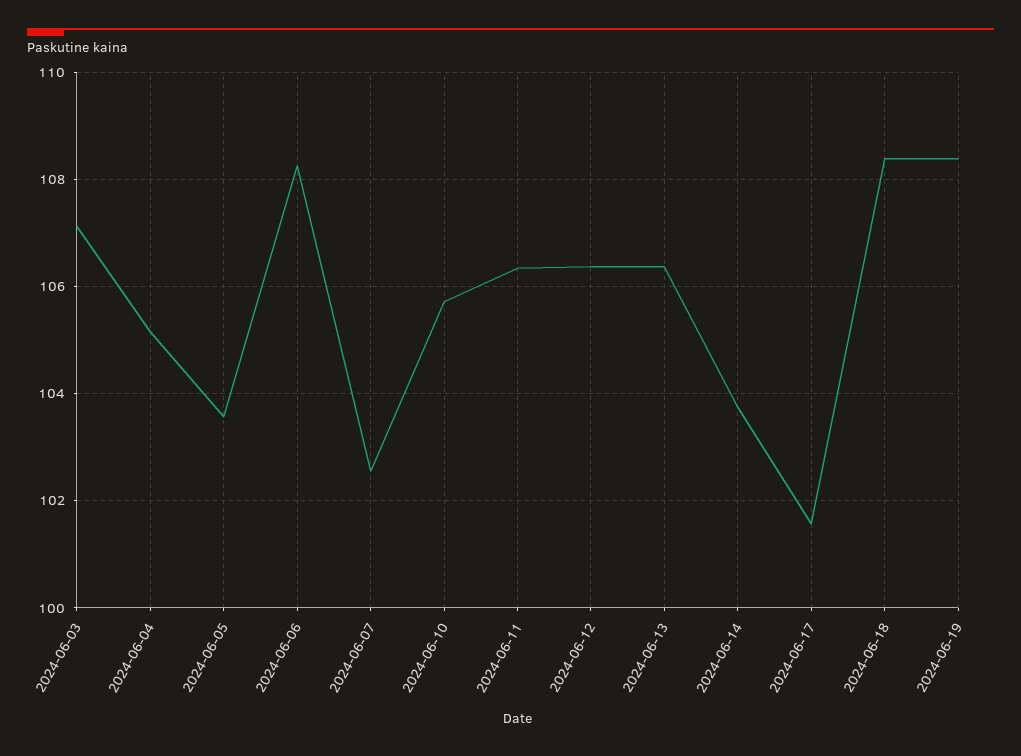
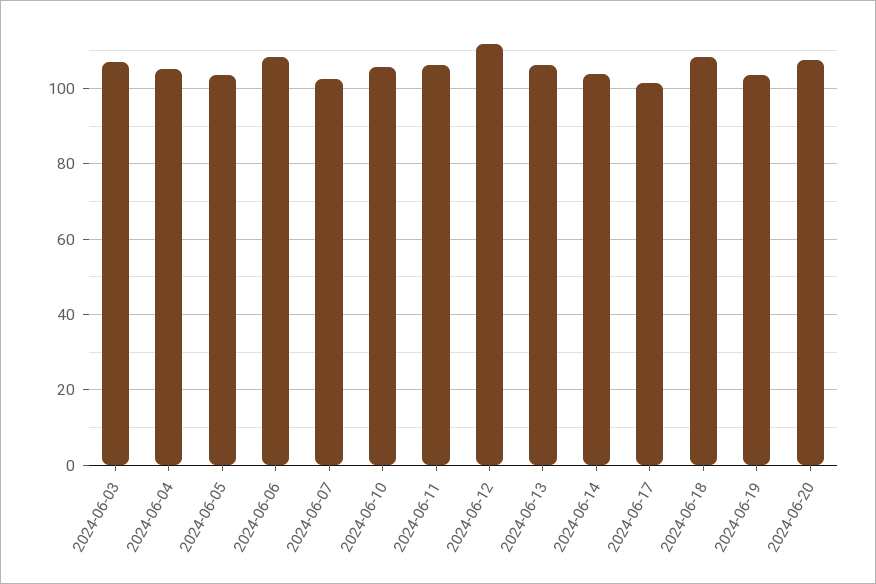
2024-06-12: 106.4 -> 112
2024-06-19: 108.4 -> 104
2024-06-20: none -> 108

